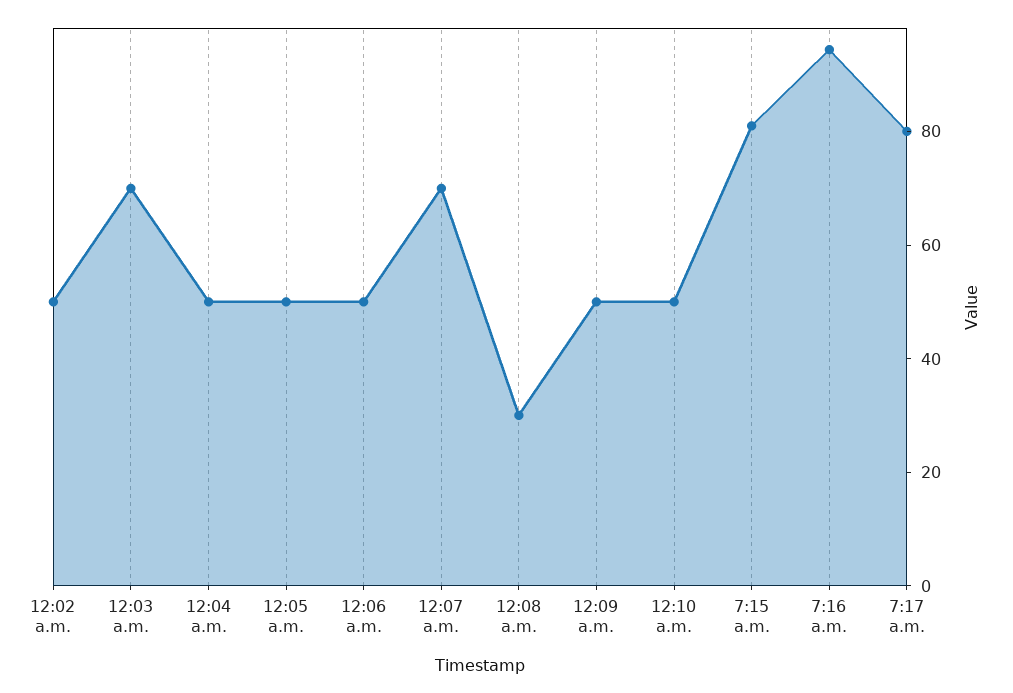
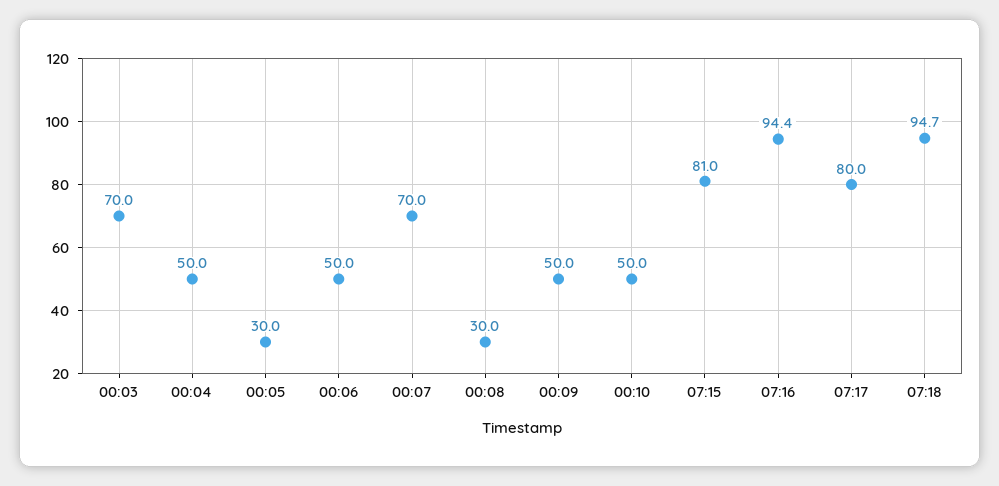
12:02 a.m.: 50 -> none
12:05 a.m.: 50 -> 30
07:18: none -> 94.7

